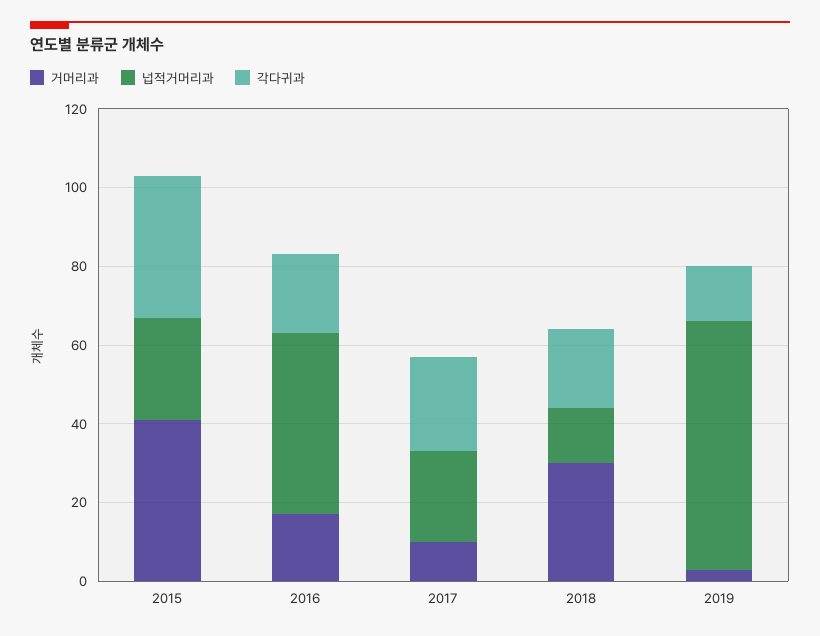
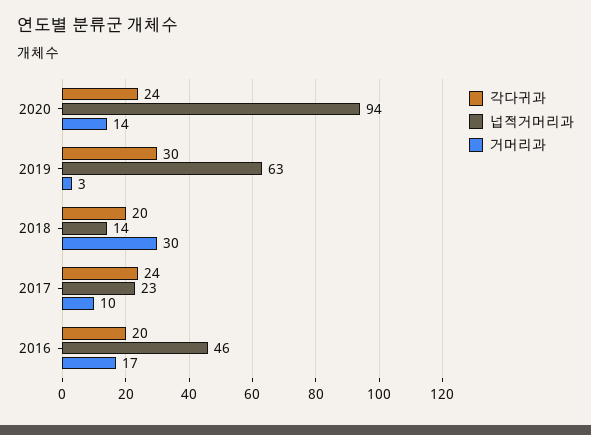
거머리과, 2015: 40 -> none
넙적거머리과, 2015: 25 -> none
각다귀과, 2015: 35 -> none
각다귀과, 2019: 15 -> 30
각다귀과, 2020: none -> 24
넙적거머리과, 2020: none -> 94
거머리과, 2020: none -> 14

